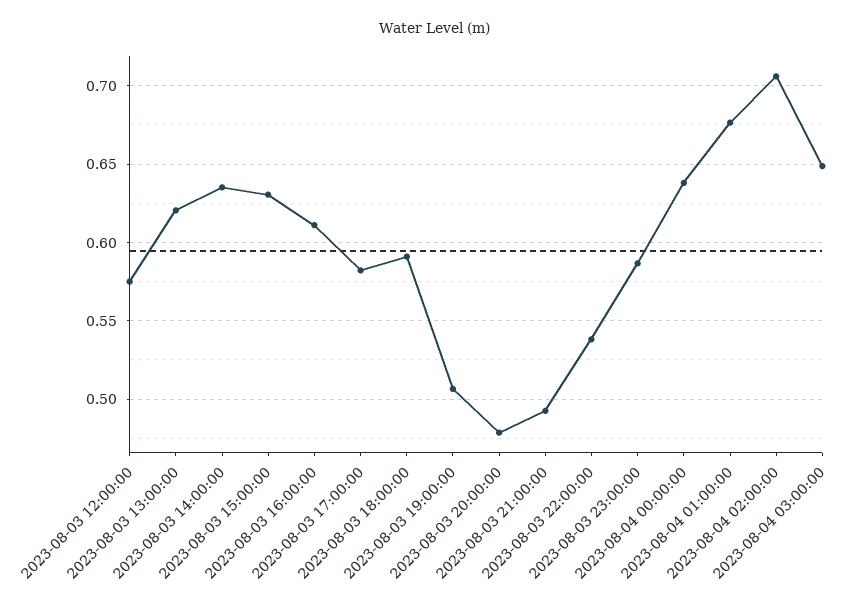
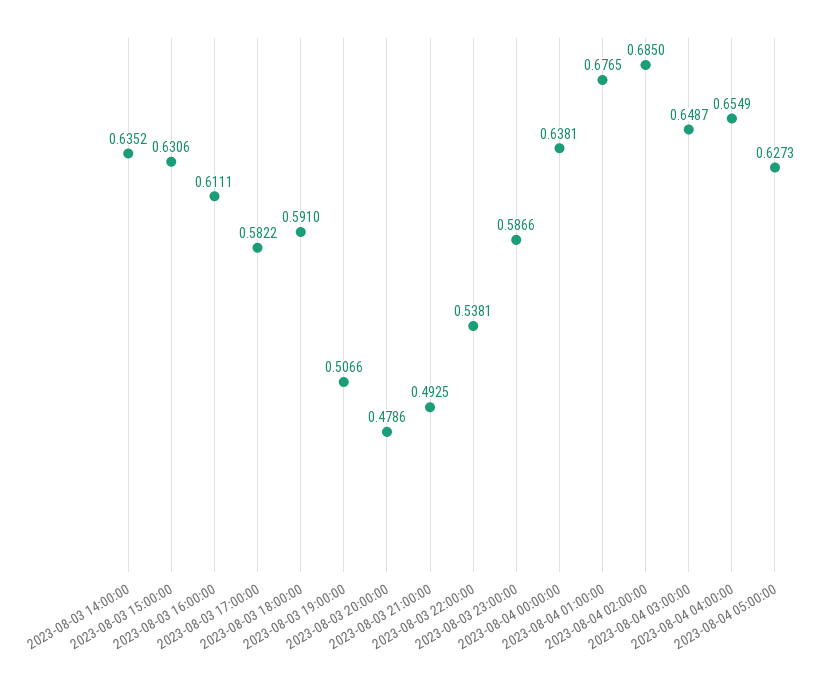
2023-08-03 12:00:00: 0.575 -> none
2023-08-03 13:00:00: 0.62 -> none
2023-08-04 02:00:00: 0.705 -> 0.685
2023-08-04 04:00:00: none -> 0.6549
2023-08-04 05:00:00: none -> 0.6273

